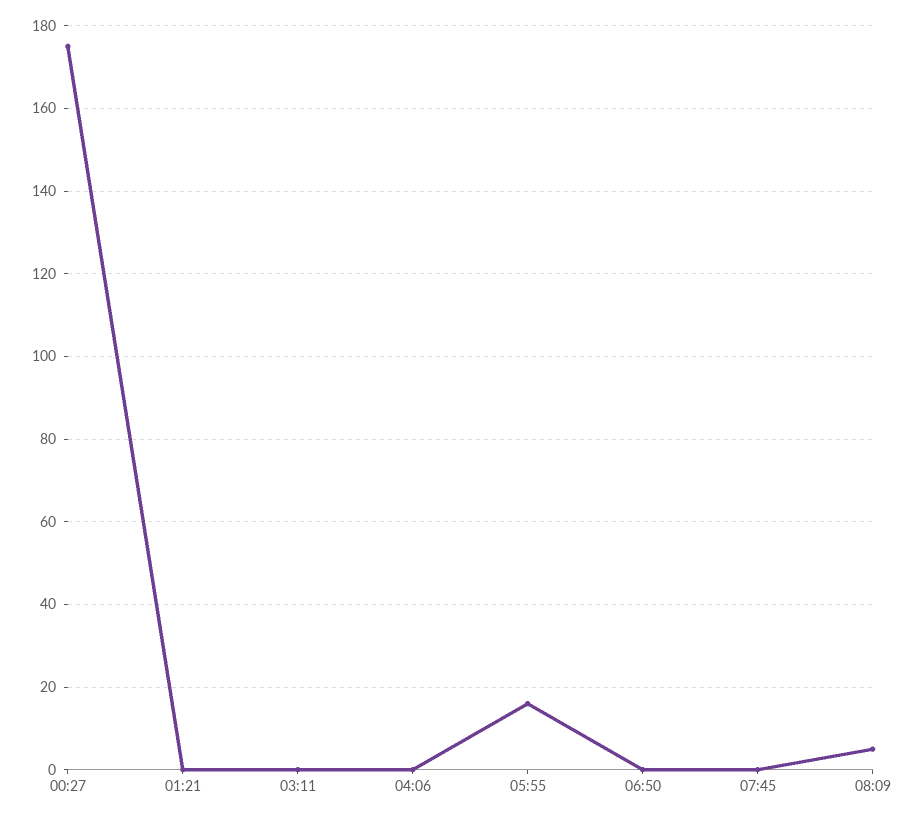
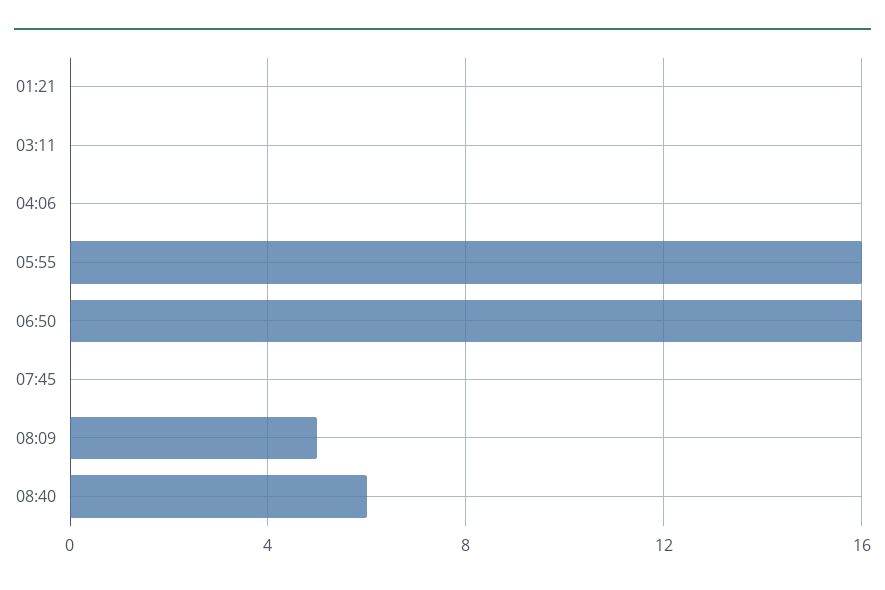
00:27: 175 -> none
06:50: 0 -> 16
08:40: none -> 6

